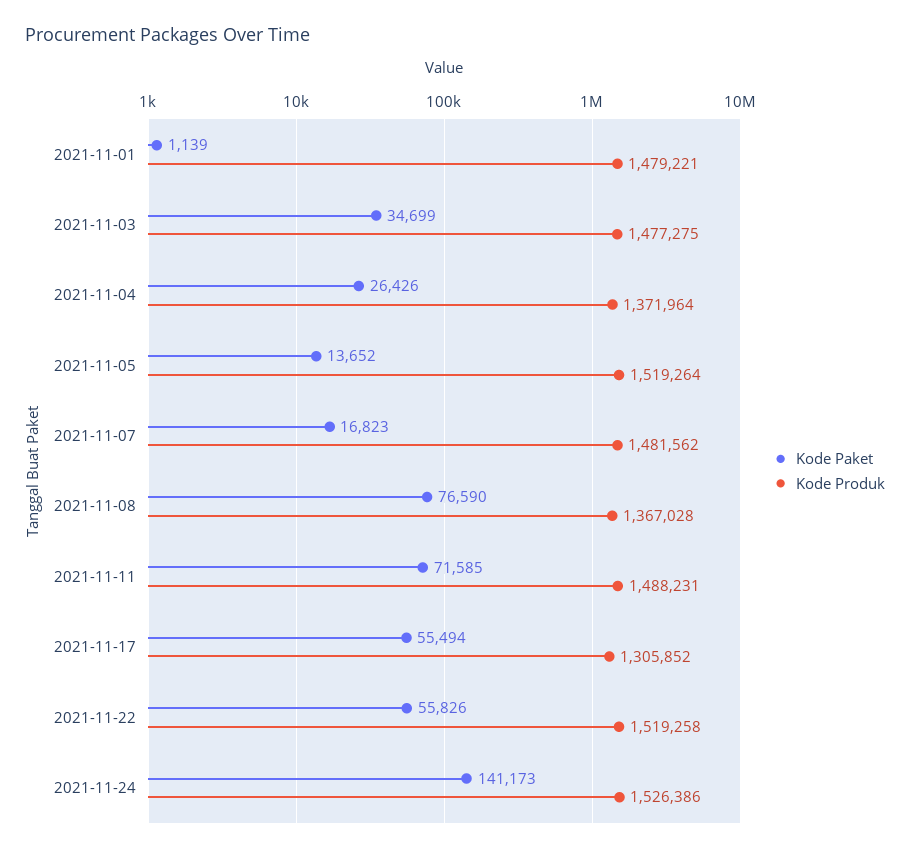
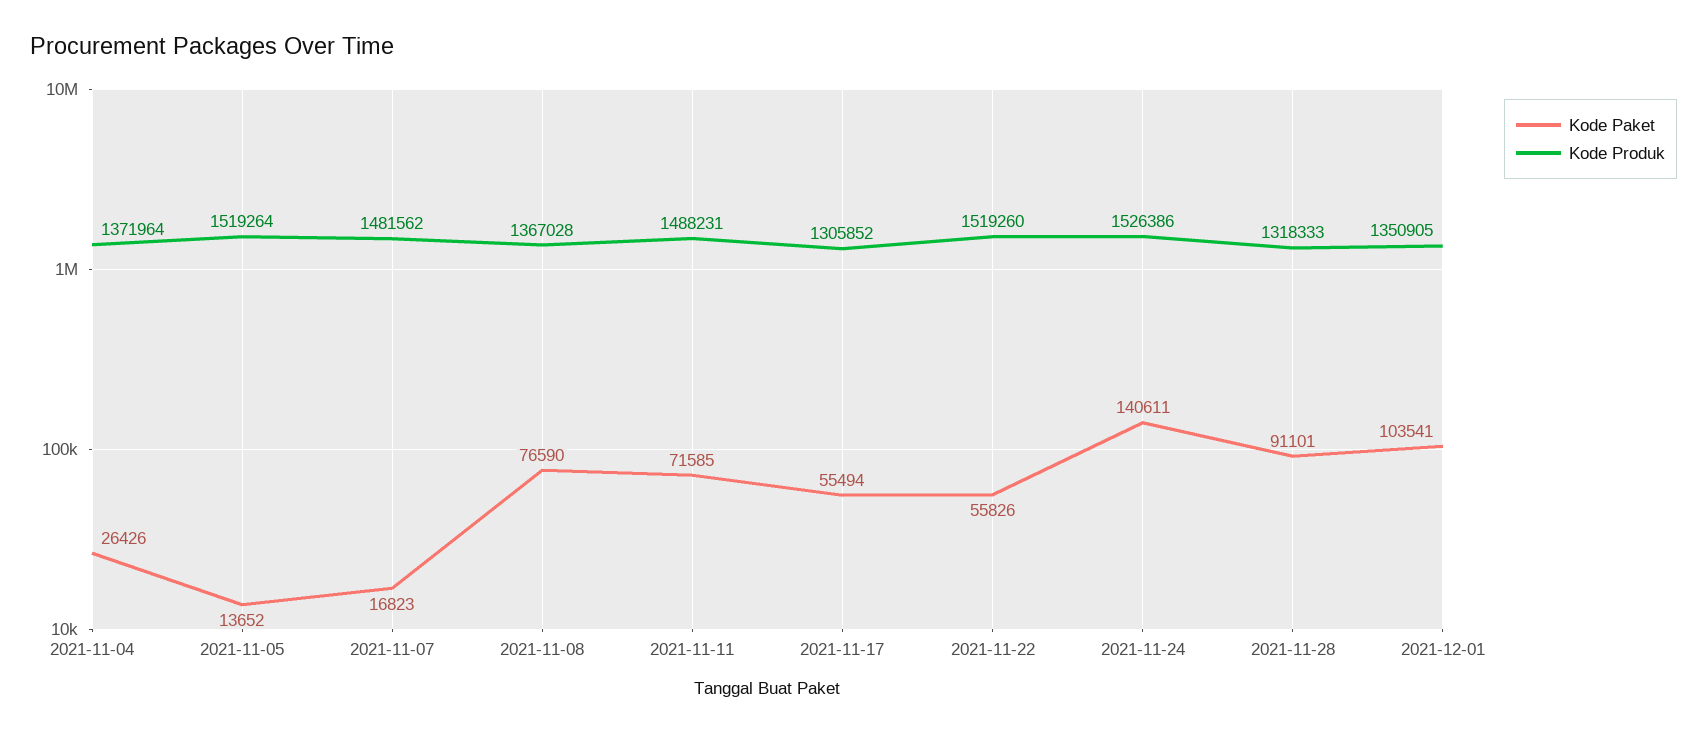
Kode Paket, 2021-11-01: 1139 -> none
Kode Produk, 2021-11-01: 1479221 -> none
Kode Paket, 2021-11-03: 34699 -> none
Kode Produk, 2021-11-03: 1477275 -> none
Kode Produk, 2021-11-22: 1519258 -> 1519260
Kode Paket, 2021-11-24: 141173 -> 140611
Kode Paket, 2021-11-28: none -> 91101
Kode Produk, 2021-11-28: none -> 1318333
Kode Paket, 2021-12-01: none -> 103541
Kode Produk, 2021-12-01: none -> 1350905

